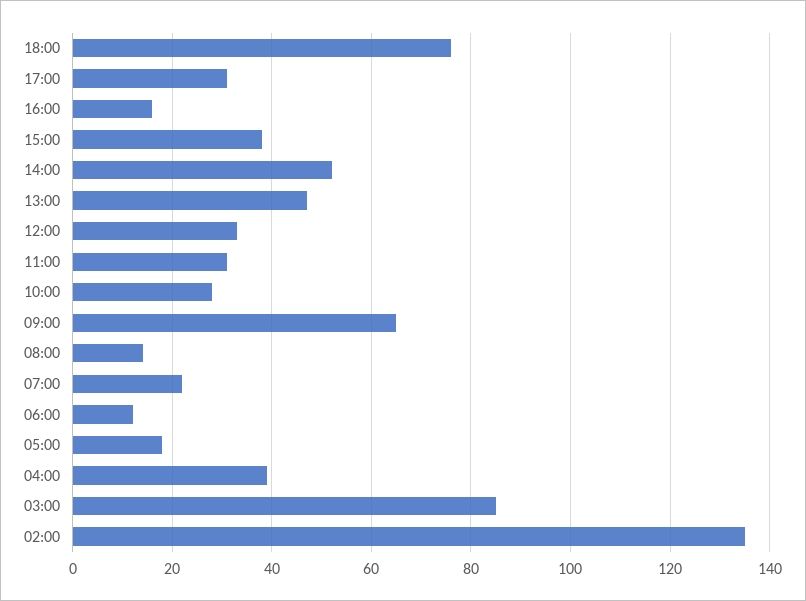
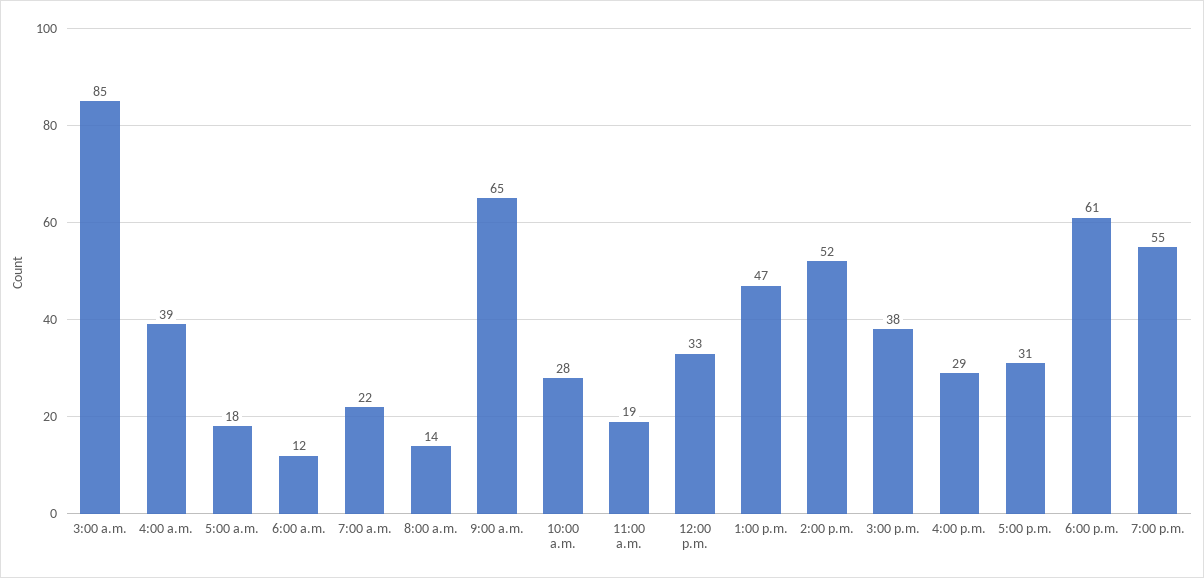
18:00: 75 -> 61
16:00: 15 -> 29
11:00: 30 -> 19
02:00: 135 -> none
7:00 p.m.: none -> 55

